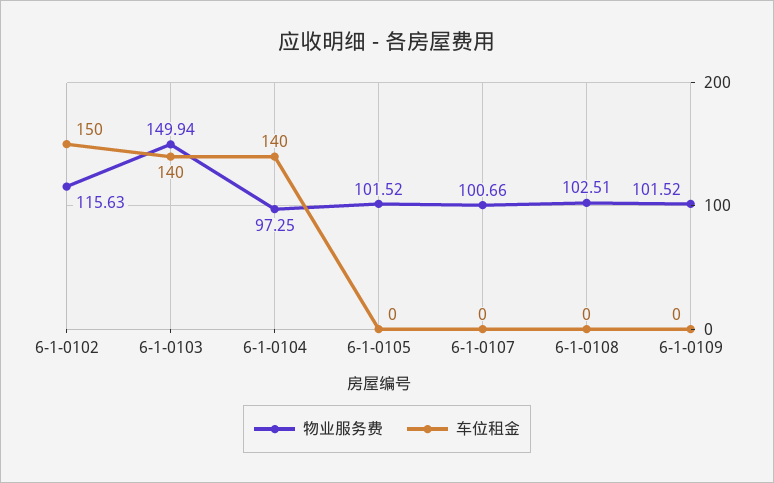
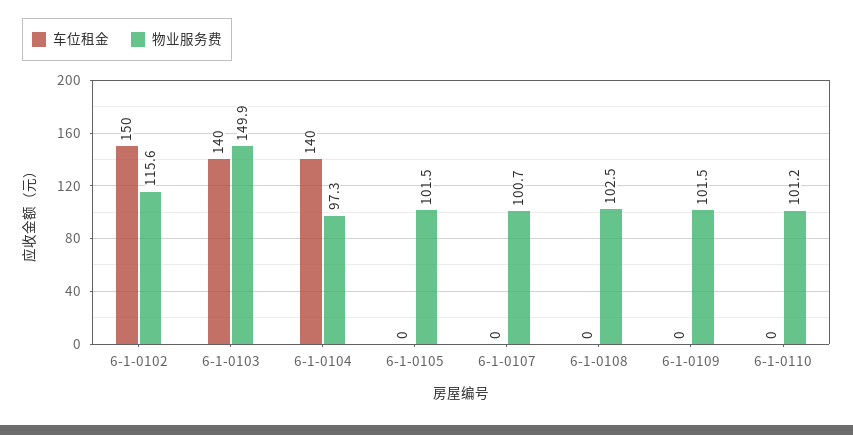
车位租金, 6-1-0110: none -> 0
物业服务费, 6-1-0110: none -> 101.2

